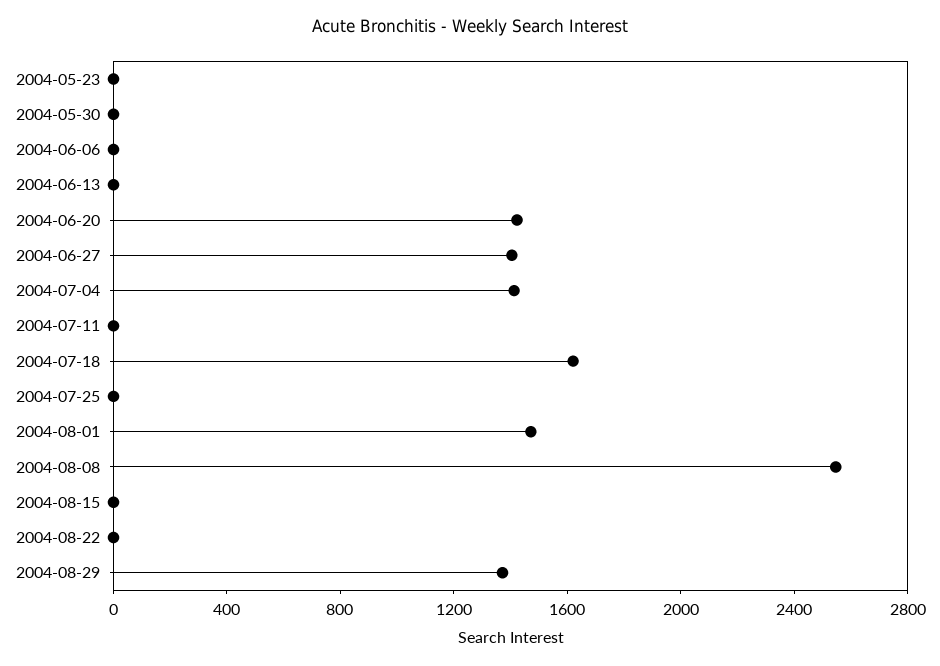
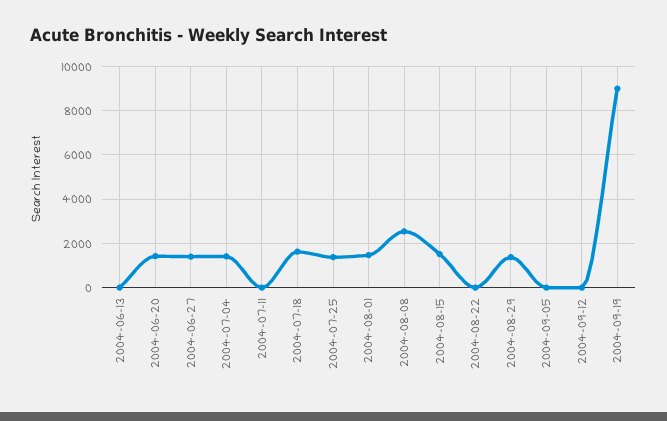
2004-05-23: 0 -> none
2004-05-30: 0 -> none
2004-06-06: 0 -> none
2004-07-25: 0 -> 1500
2004-08-15: 0 -> 1500
2004-09-05: none -> 0
2004-09-12: none -> 0
2004-09-19: none -> 9000

